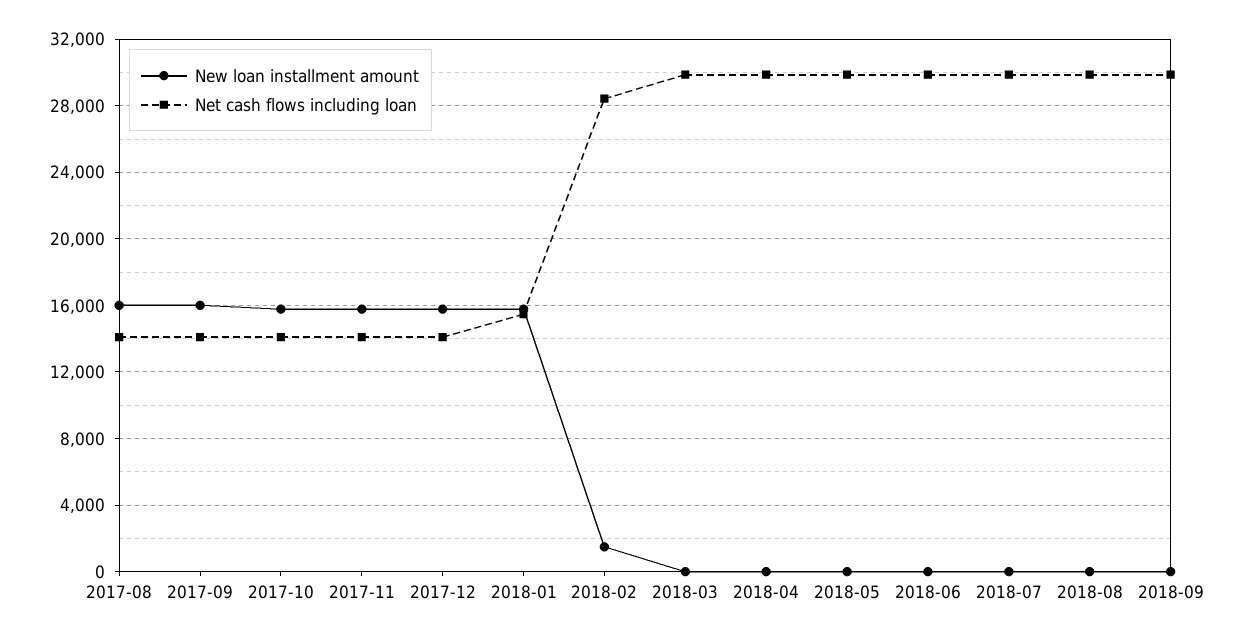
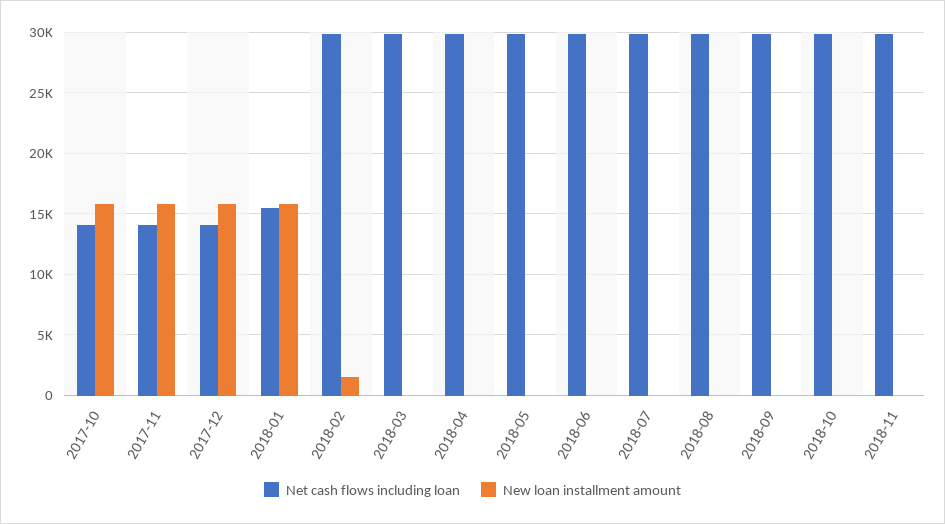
New loan installment amount, 2017-08: 16000 -> none
Net cash flows including loan, 2017-08: 14000 -> none
New loan installment amount, 2017-09: 16000 -> none
Net cash flows including loan, 2017-09: 14000 -> none
Net cash flows including loan, 2018-02: 28500 -> 30000
Net cash flows including loan, 2018-10: none -> 30000
New loan installment amount, 2018-10: none -> 0
Net cash flows including loan, 2018-11: none -> 30000
New loan installment amount, 2018-11: none -> 0

